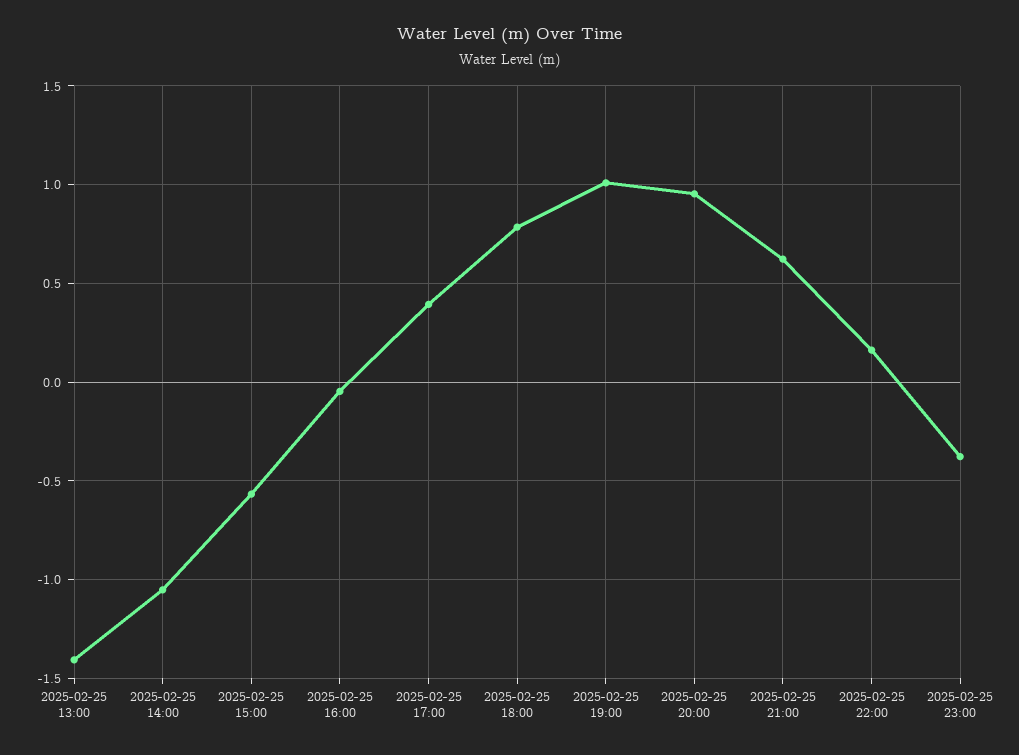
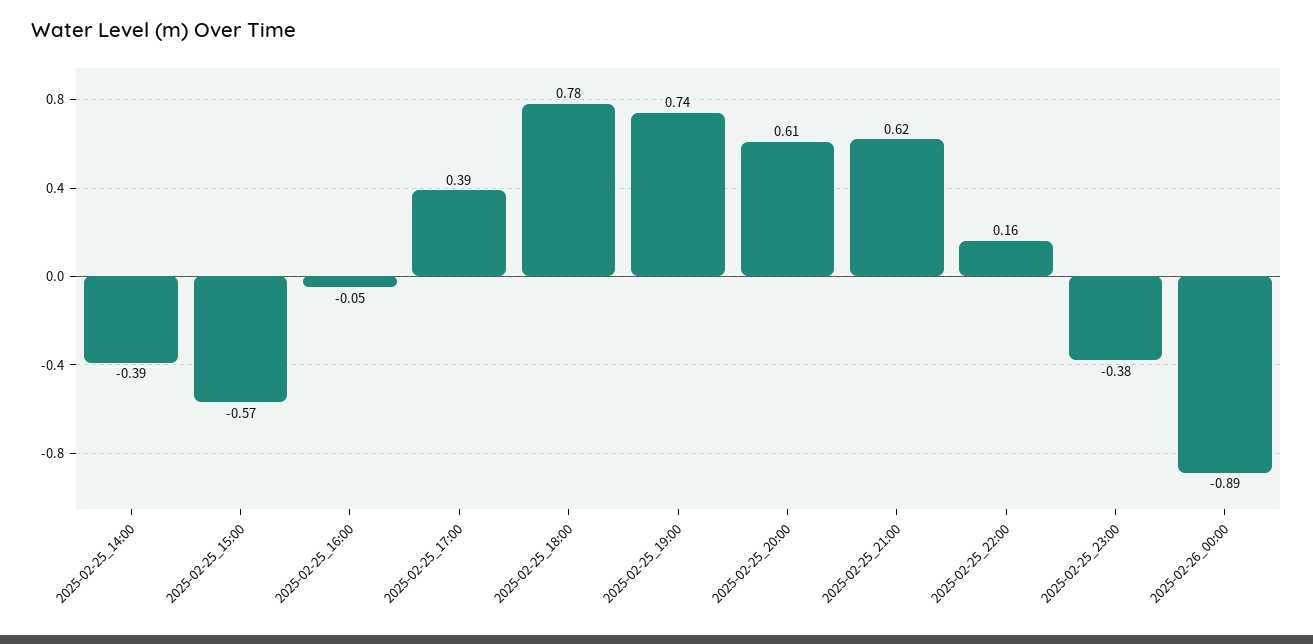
2025-02-25 13:00: -1.4 -> none
2025-02-25 14:00: -1.05 -> -0.39
2025-02-25 19:00: 1 -> 0.74
2025-02-25 20:00: 0.95 -> 0.61
2025-02-26_00:00: none -> -0.89

